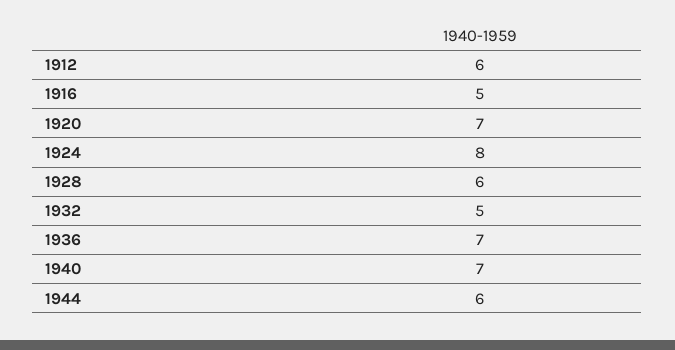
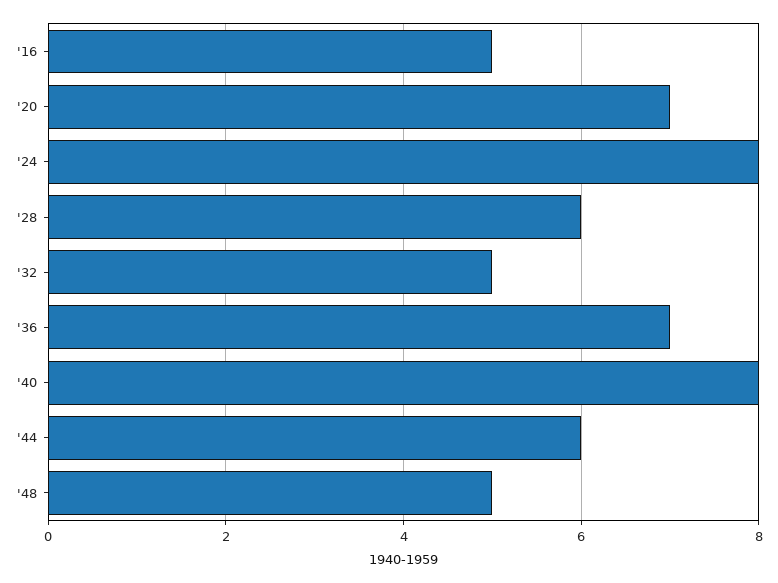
1912: 6 -> none
1940: 7 -> 8
'48: none -> 5

